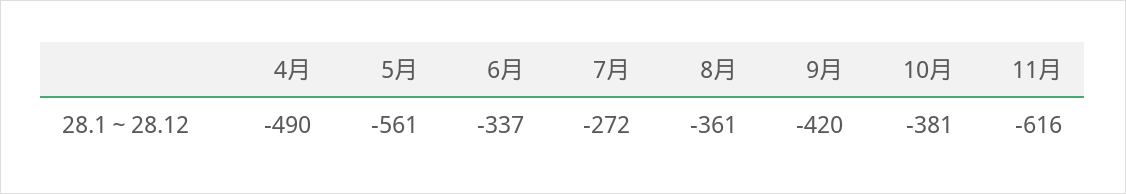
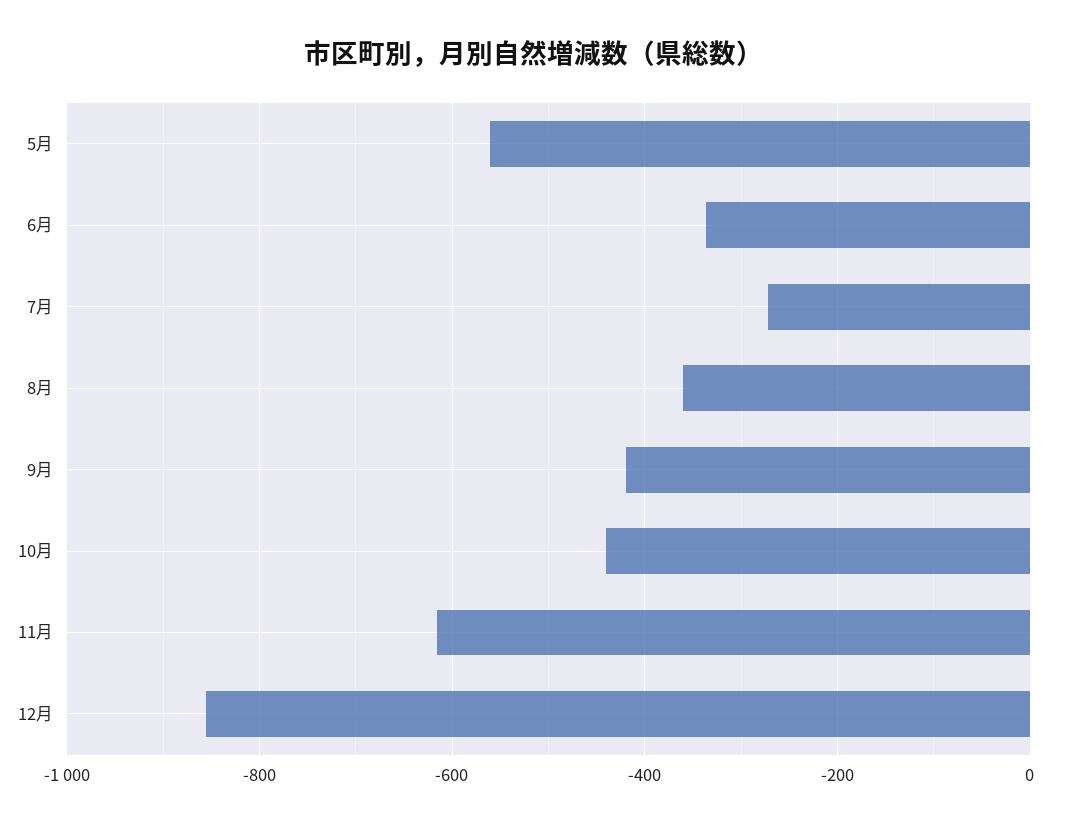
4月: -490 -> none
10月: -381 -> -440
12月: none -> -860

